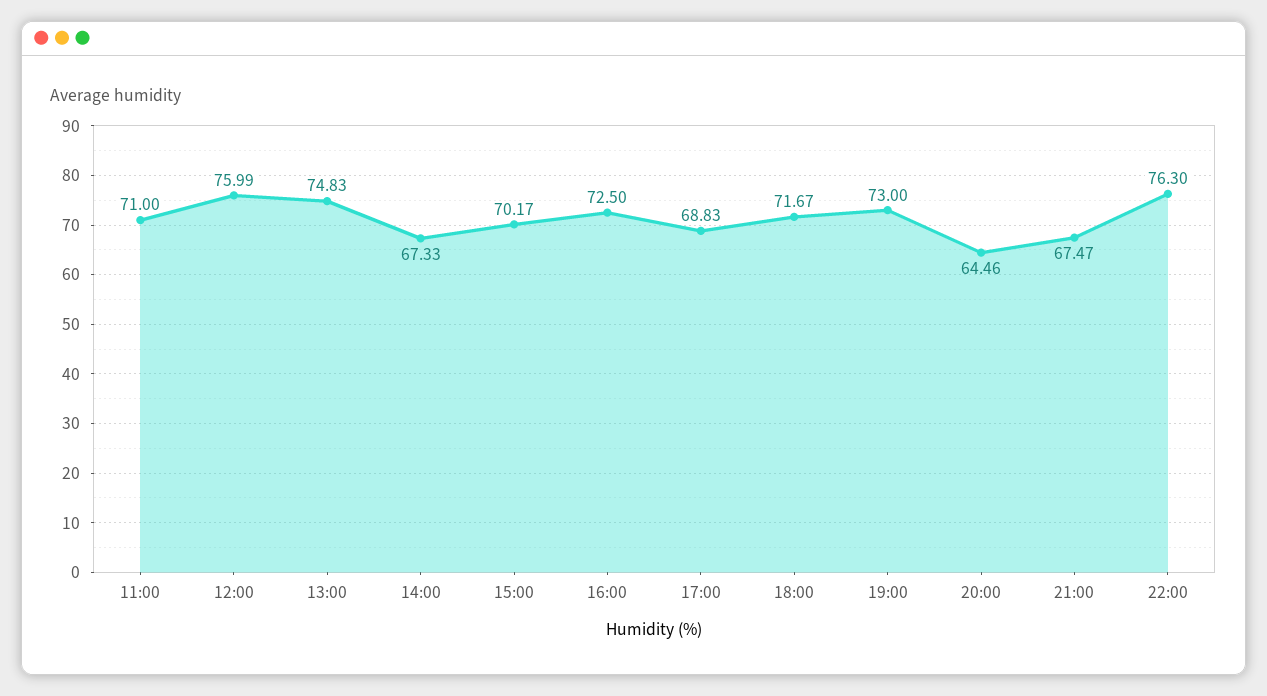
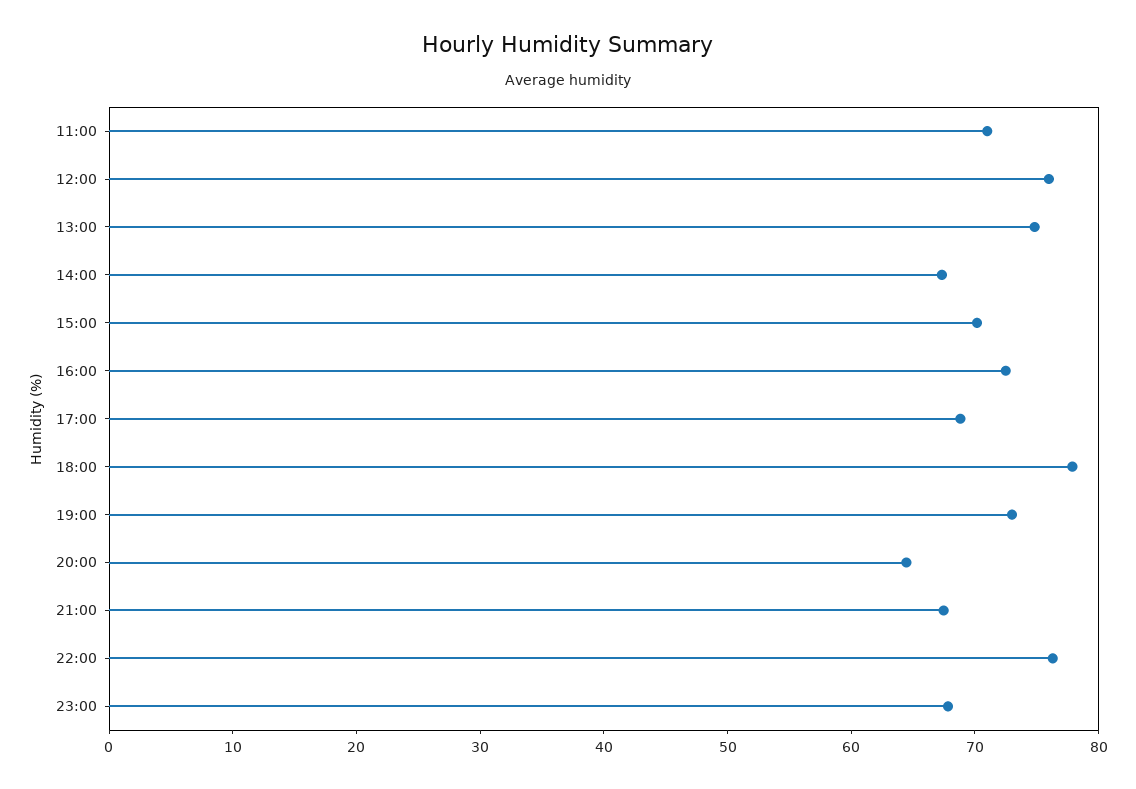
18:00: 71.67 -> 78
23:00: none -> 68

